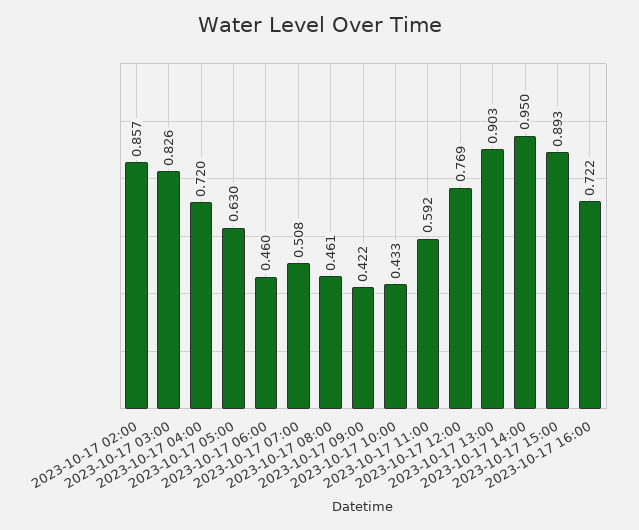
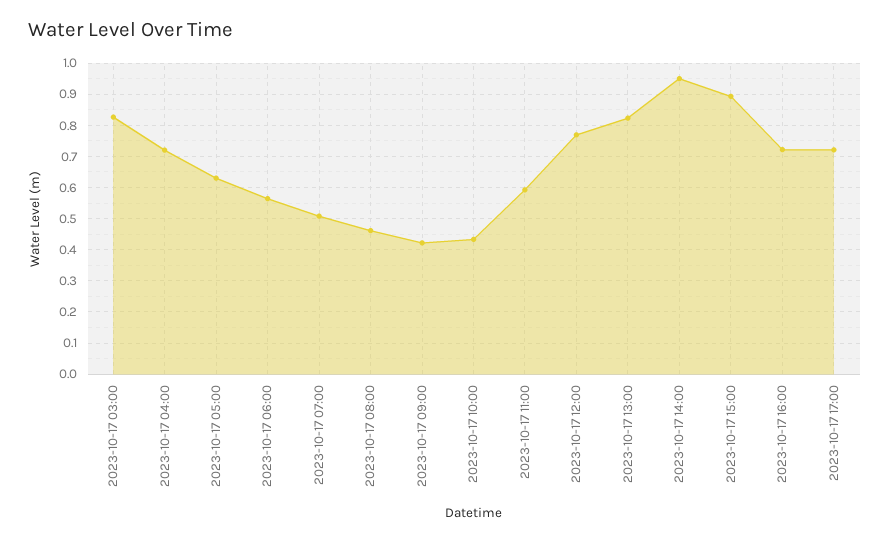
2023-10-17 02:00: 0.857 -> none
2023-10-17 06:00: 0.46 -> 0.56
2023-10-17 13:00: 0.903 -> 0.82
2023-10-17 17:00: none -> 0.72

